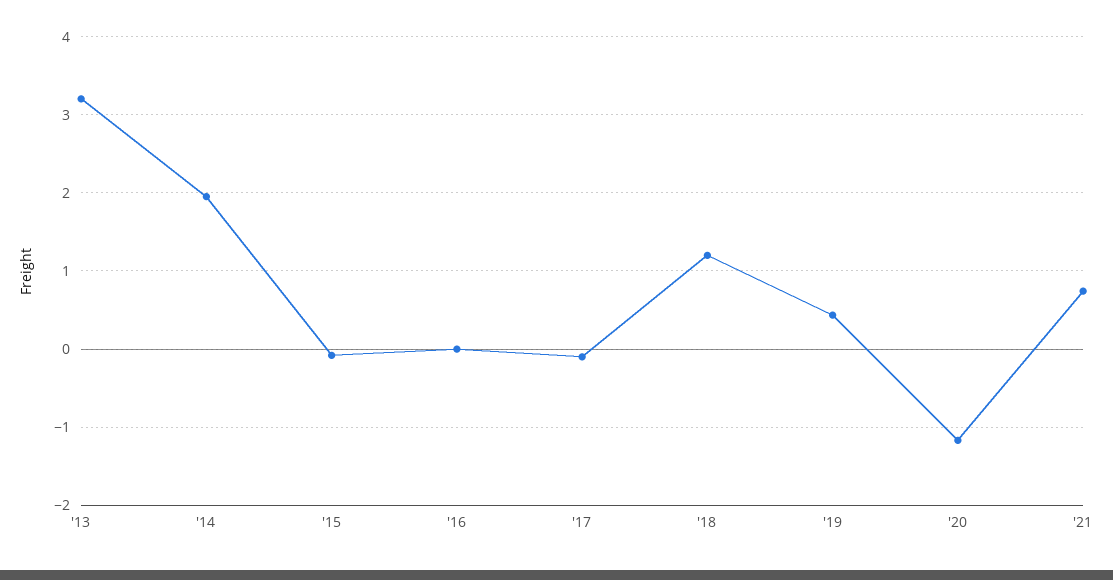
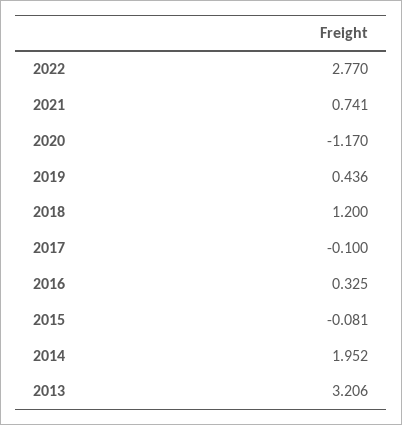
'16: 0 -> 0.325
2022: none -> 2.77

